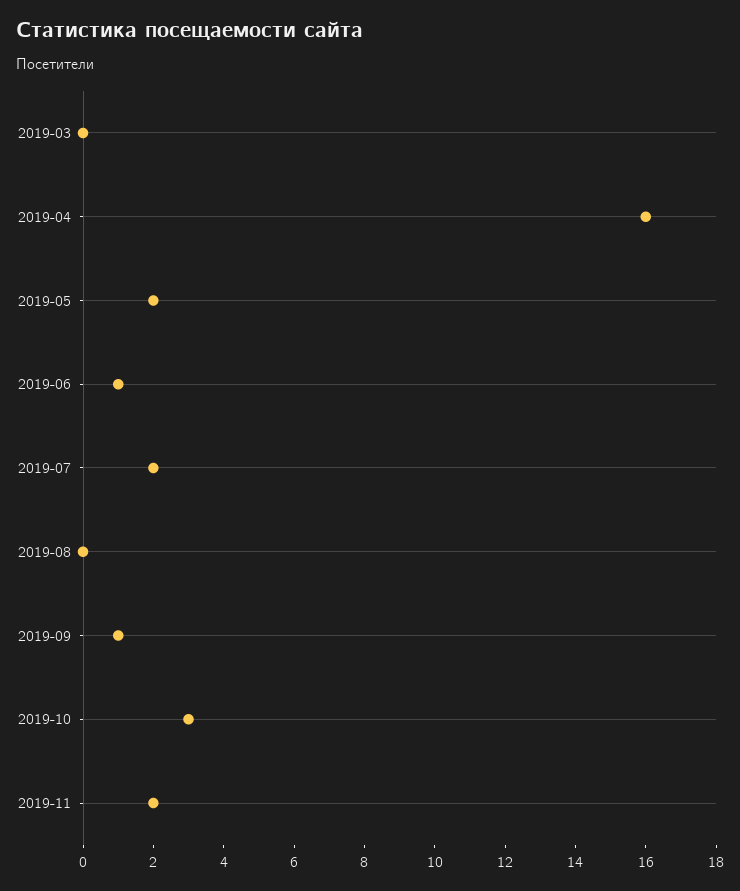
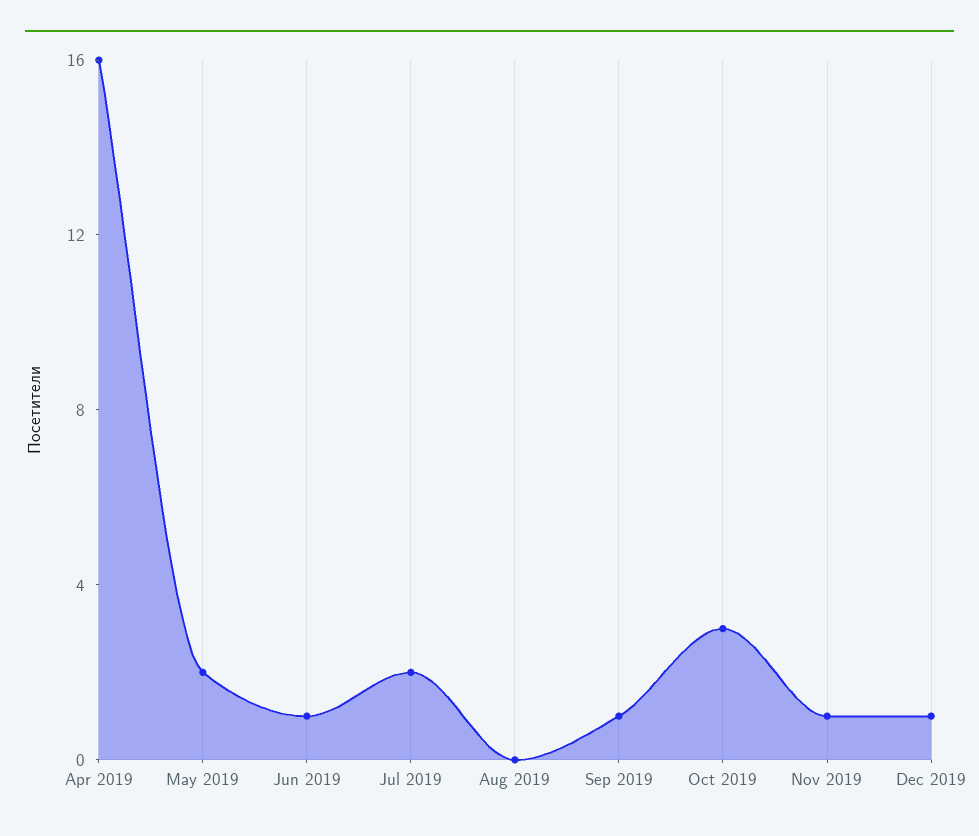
2019-03: 0 -> none
2019-11: 2 -> 1
Dec 2019: none -> 1

